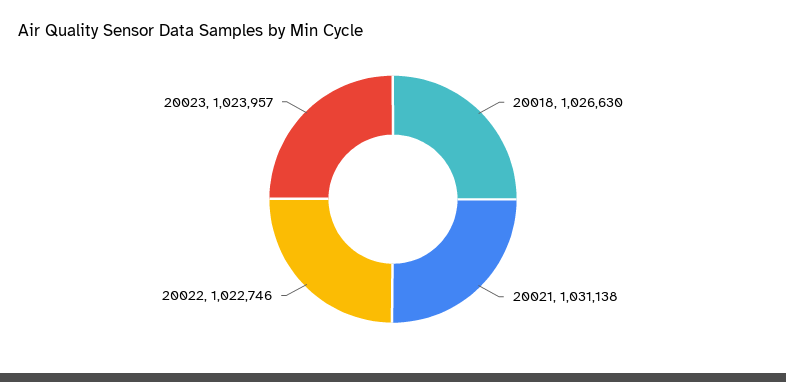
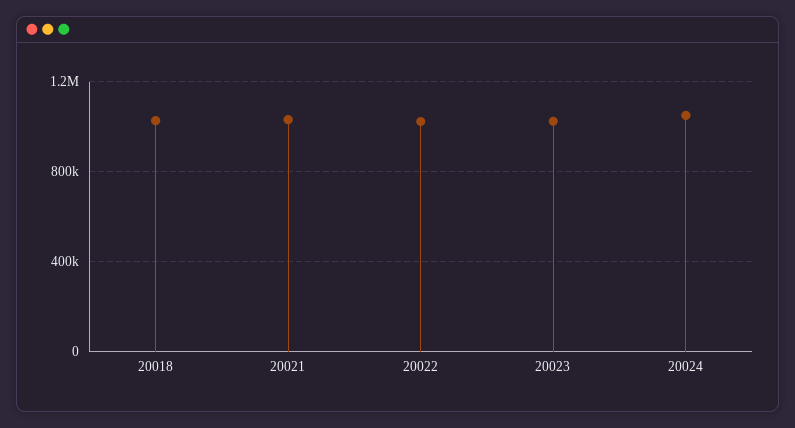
20024: none -> 1050000

